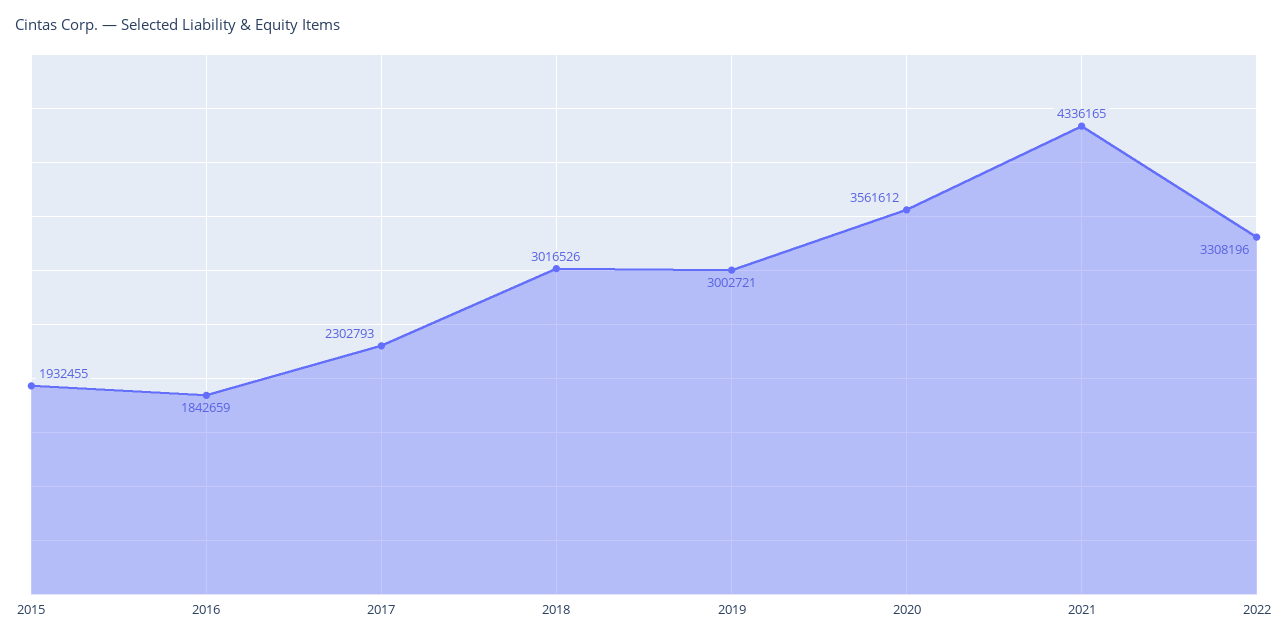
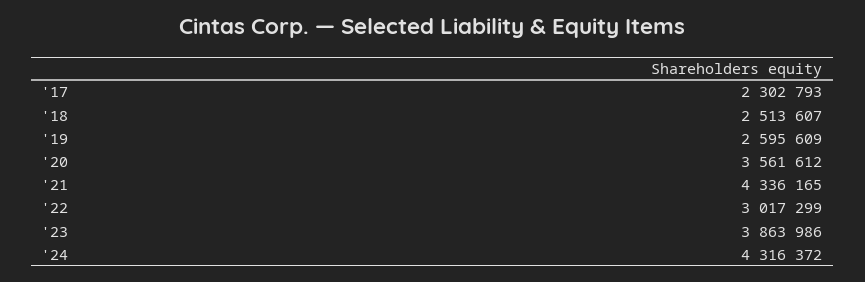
2015: 1932455 -> none
2016: 1842659 -> none
2018: 3016526 -> 2513607
2019: 3002721 -> 2595609
2022: 3308196 -> 3017299
'23: none -> 3863986
'24: none -> 4316372

